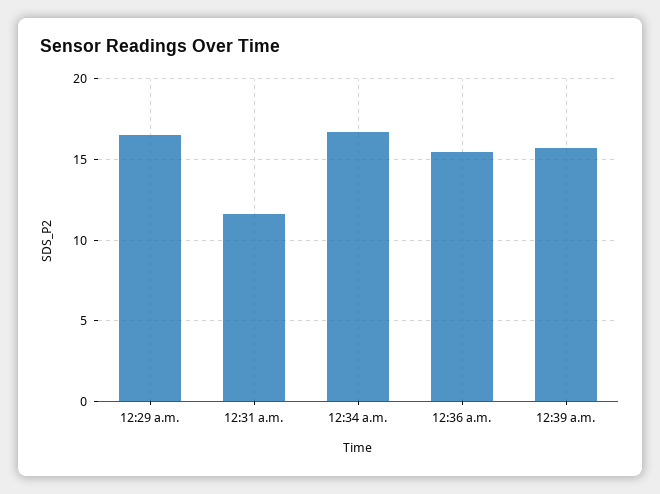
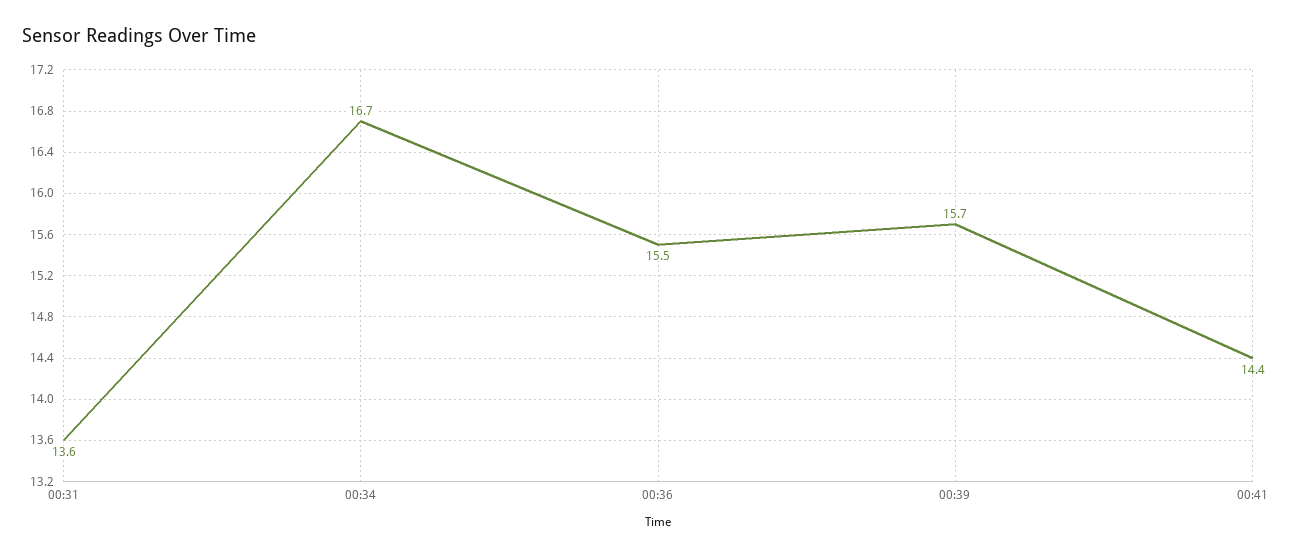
12:29 a.m.: 16.5 -> none
12:31 a.m.: 11.5 -> 13.6
00:41: none -> 14.4

